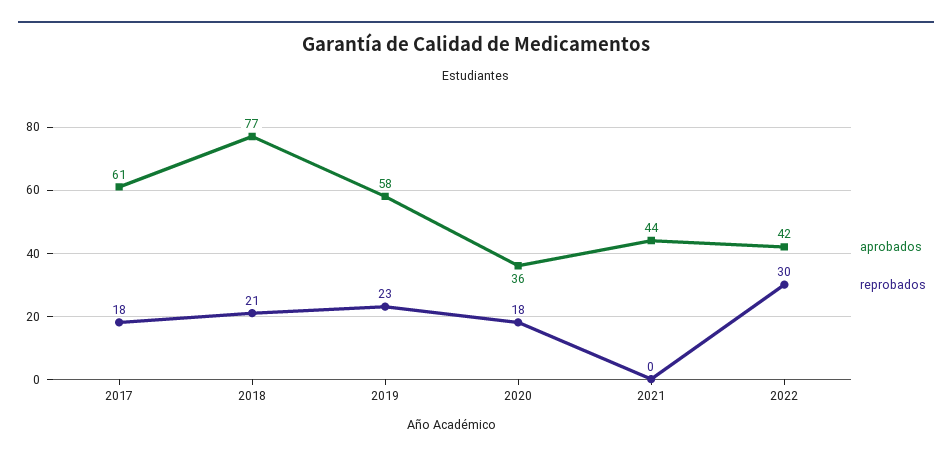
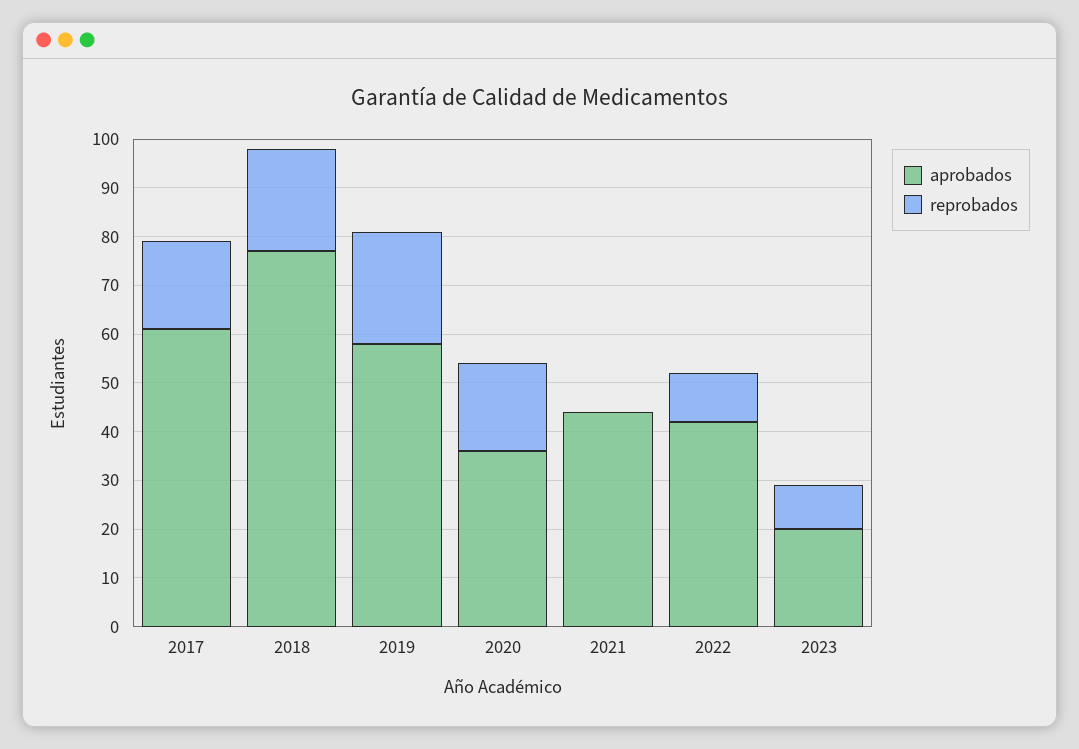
reprobados, 2022: 30 -> 10
aprobados, 2023: none -> 20
reprobados, 2023: none -> 10

